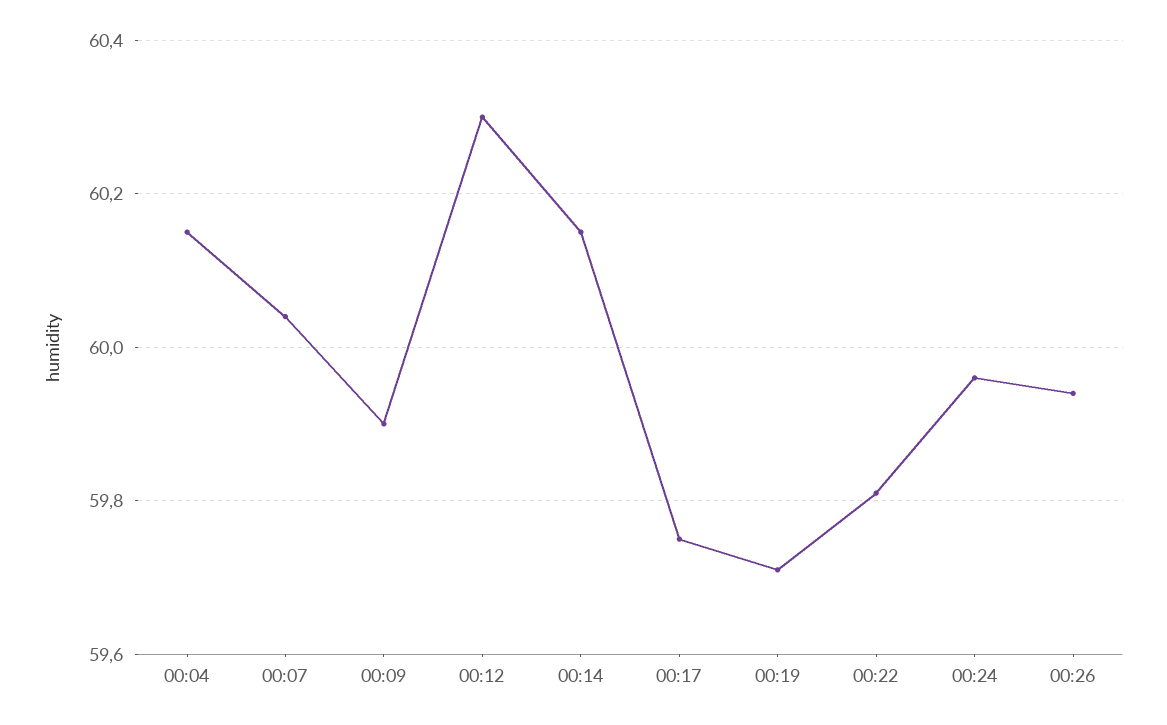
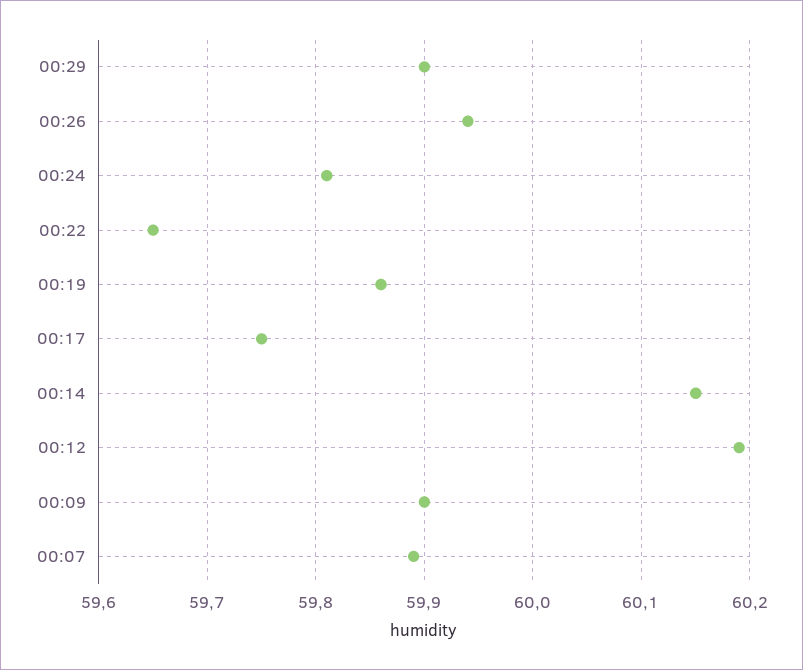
00:04: 60.15 -> none
00:07: 60.05 -> 59.89
00:12: 60.3 -> 60.19
00:19: 59.7 -> 59.86
00:22: 59.8 -> 59.65
00:24: 59.95 -> 59.81
00:29: none -> 59.9

